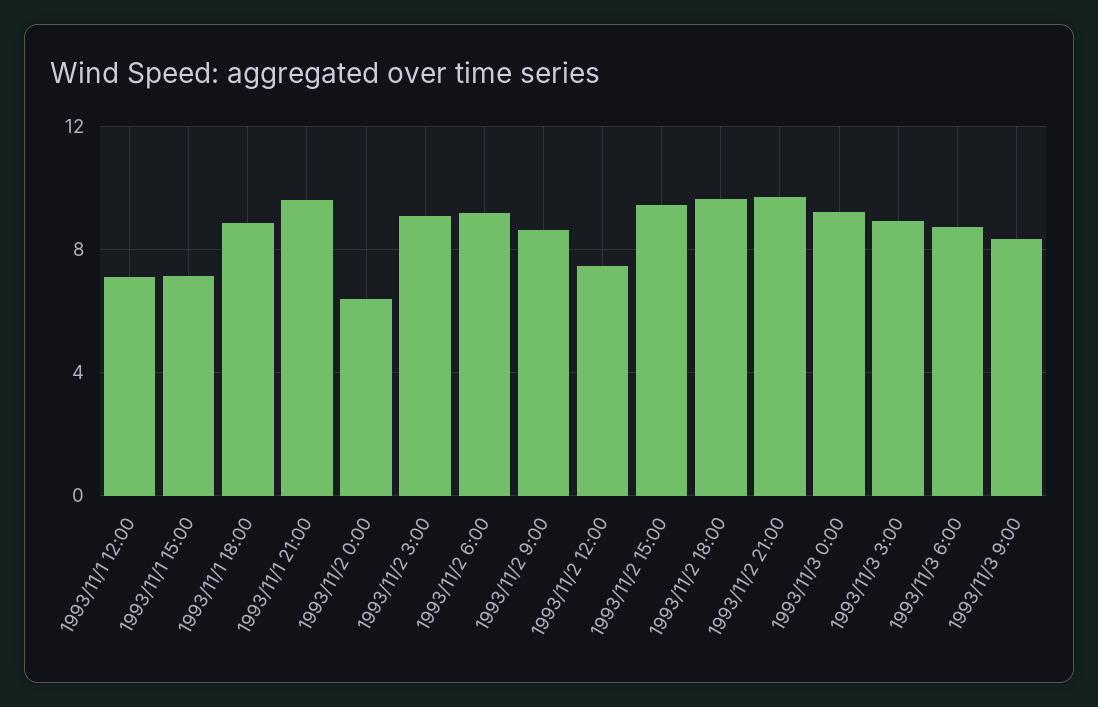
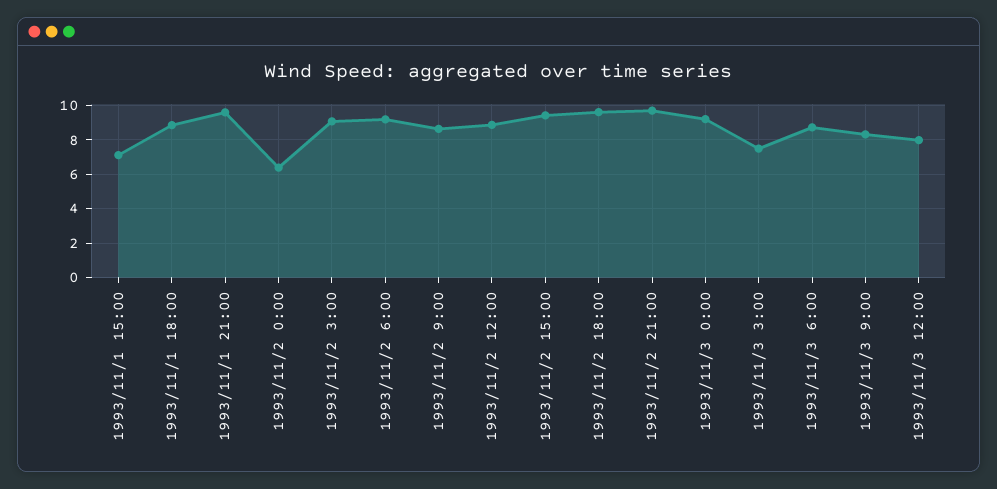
1993/11/1 12:00: 7 -> none
1993/11/2 12:00: 7.5 -> 9
1993/11/3 3:00: 9 -> 7.5
1993/11/3 12:00: none -> 8

